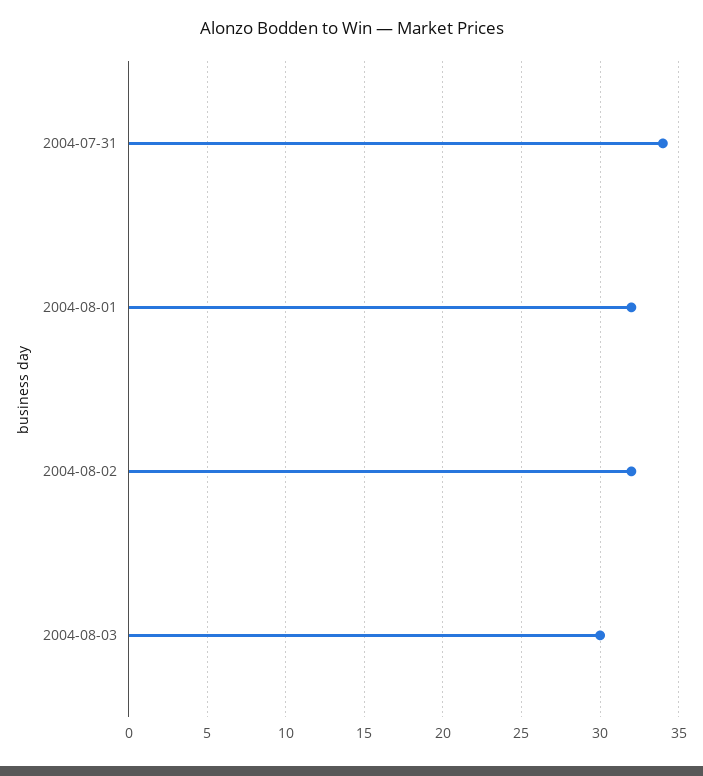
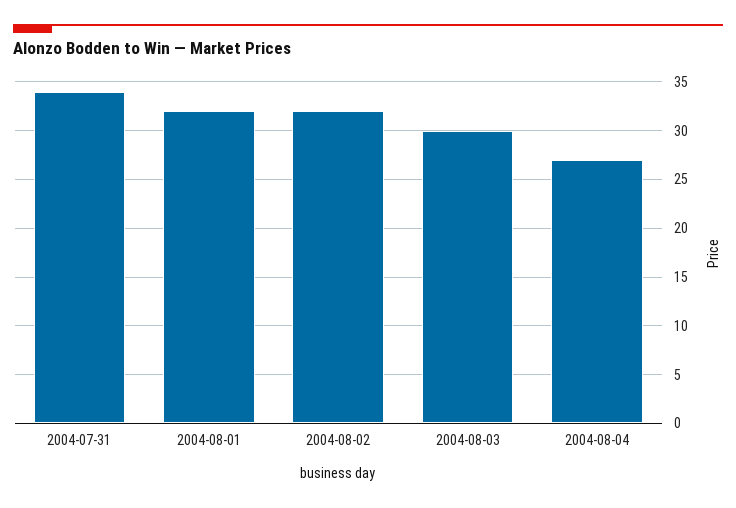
2004-08-04: none -> 27

